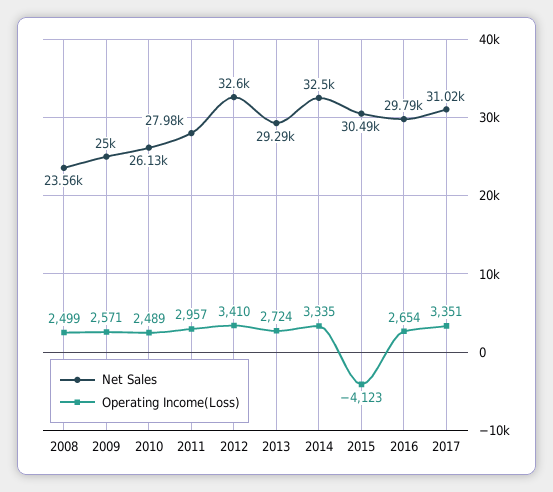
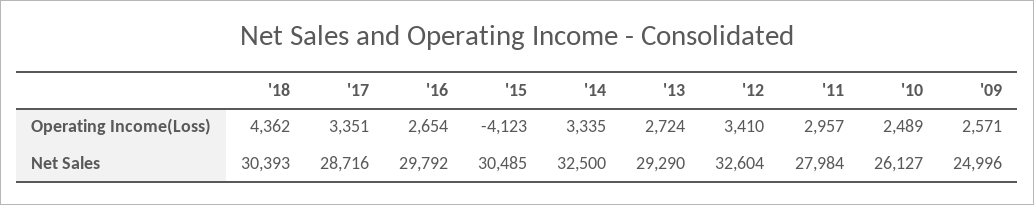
Net Sales, 2008: 23560 -> none
Operating Income(Loss), 2008: 2499 -> none
Net Sales, 2017: 31020 -> 28716
Operating Income(Loss), '18: none -> 4362
Net Sales, '18: none -> 30393

